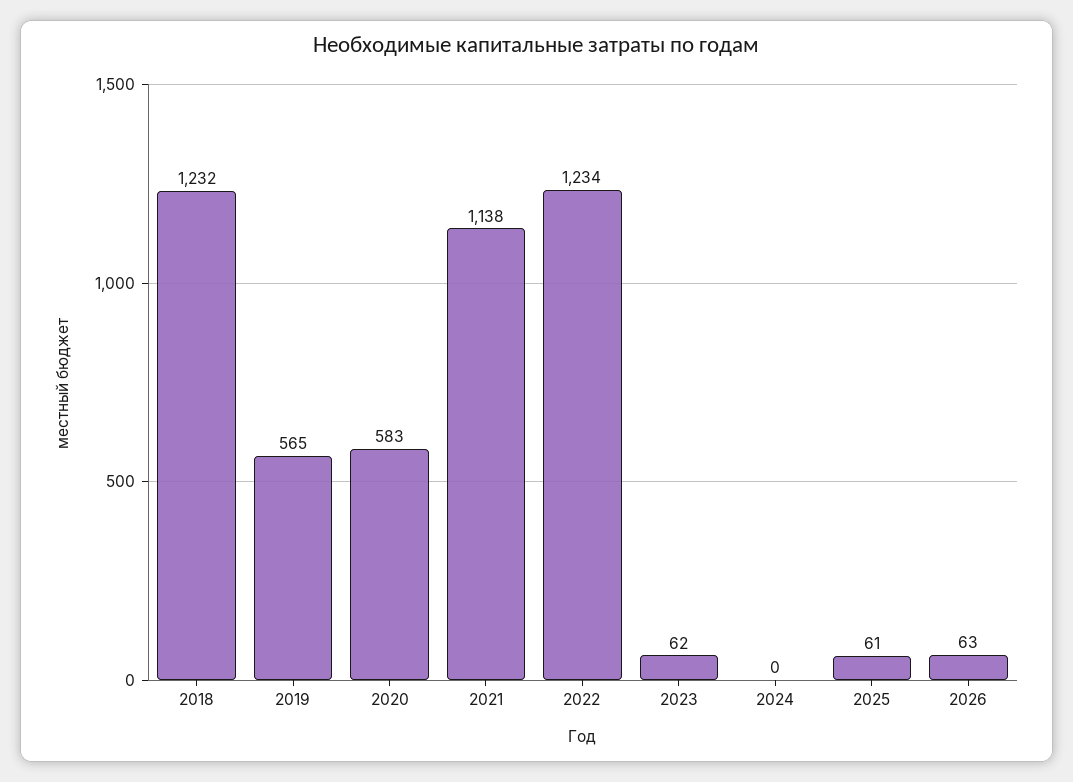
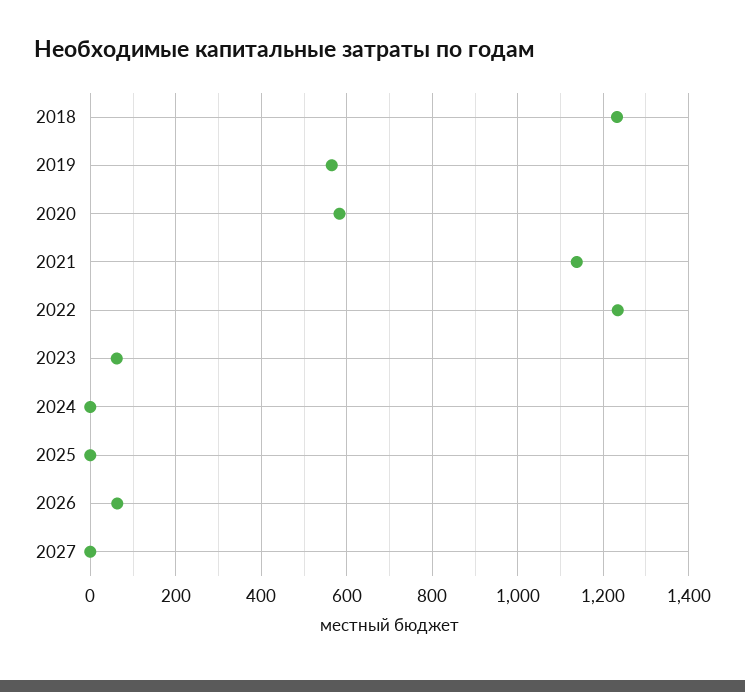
2025: 61 -> 0
2027: none -> 0

